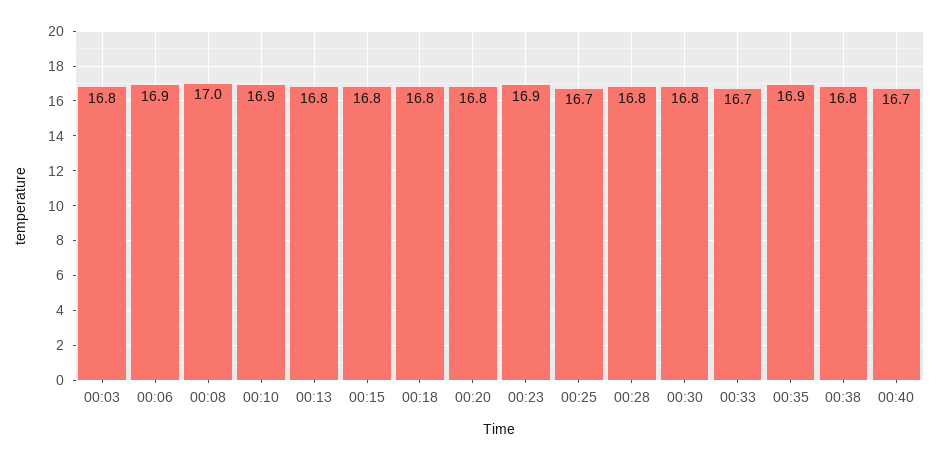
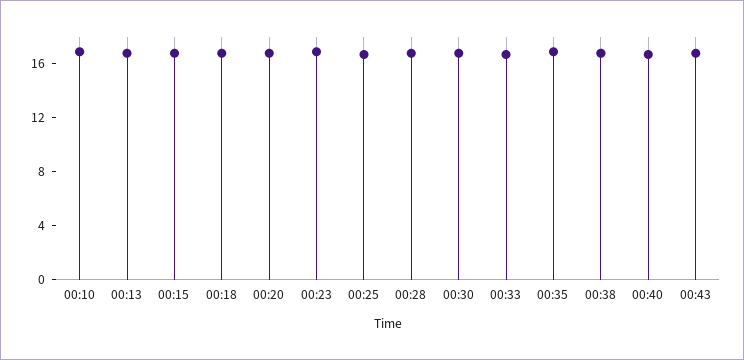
00:03: 16.8 -> none
00:06: 16.9 -> none
00:08: 17 -> none
00:43: none -> 17

